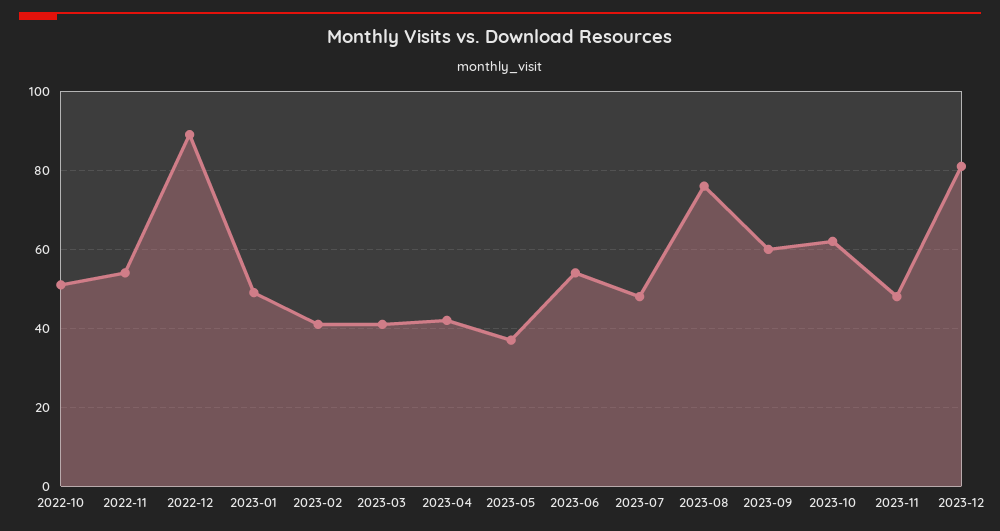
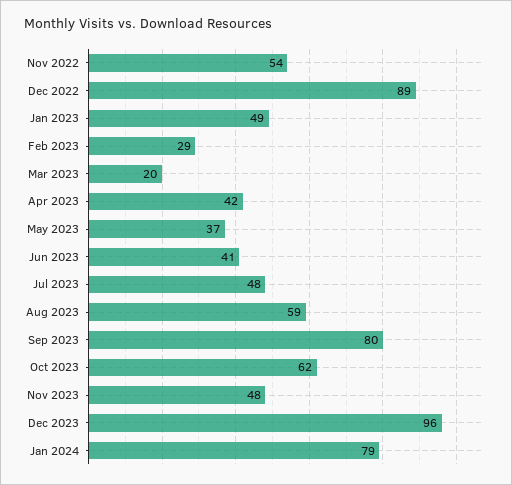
2022-10: 50 -> none
2023-02: 40 -> 29
2023-03: 40 -> 20
2023-06: 55 -> 41
2023-08: 75 -> 59
2023-09: 60 -> 80
2023-12: 80 -> 96
Jan 2024: none -> 79

